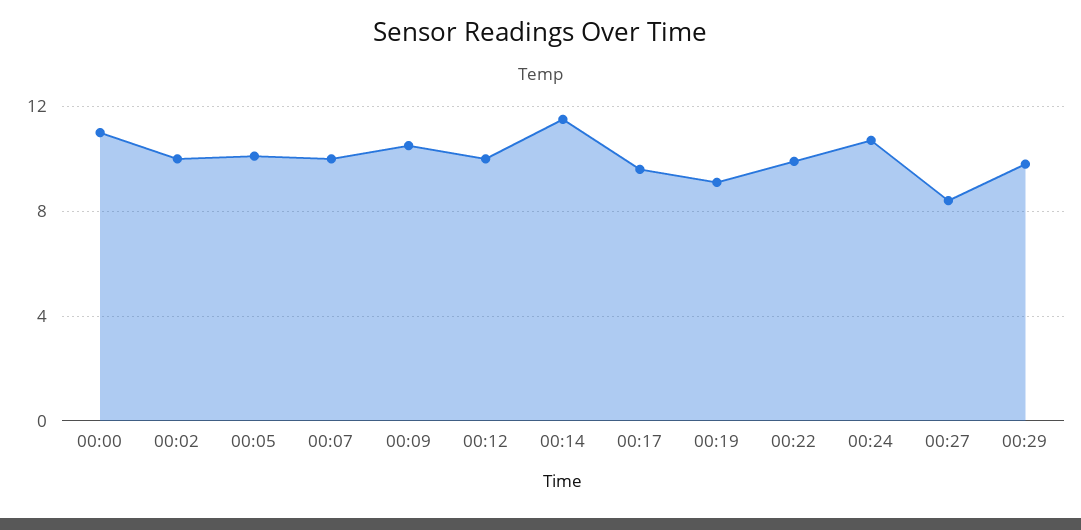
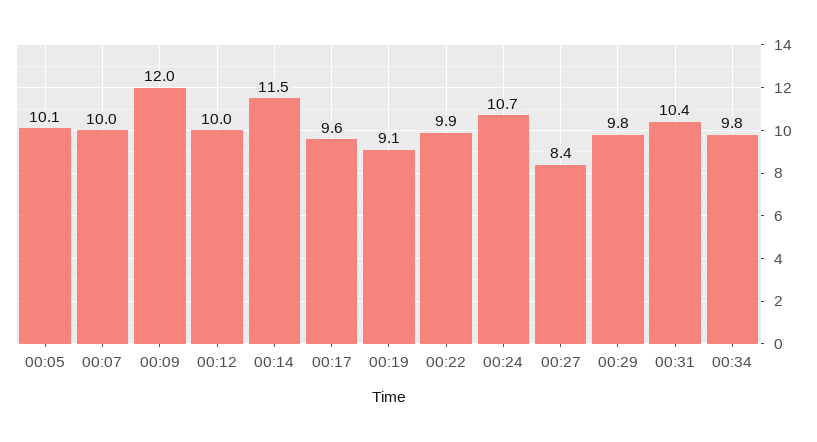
00:00: 11 -> none
00:02: 10 -> none
00:09: 10.5 -> 12
00:31: none -> 10.4
00:34: none -> 9.8

